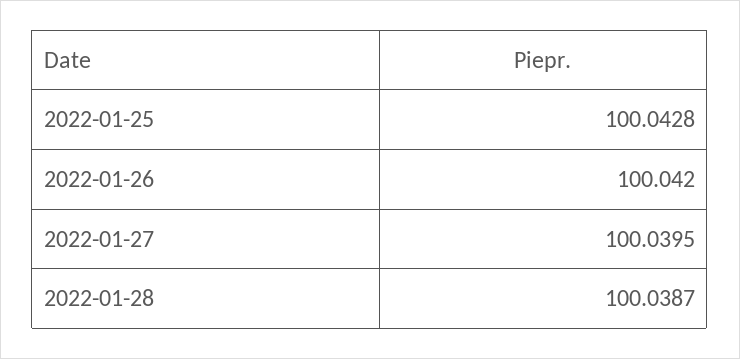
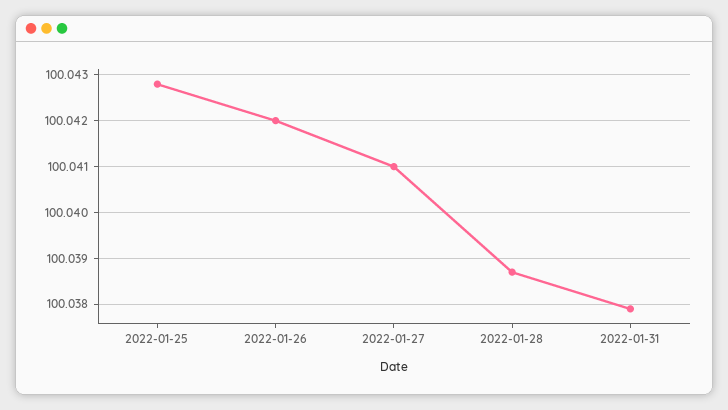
2022-01-27: 100.0395 -> 100.041
2022-01-31: none -> 100.038

